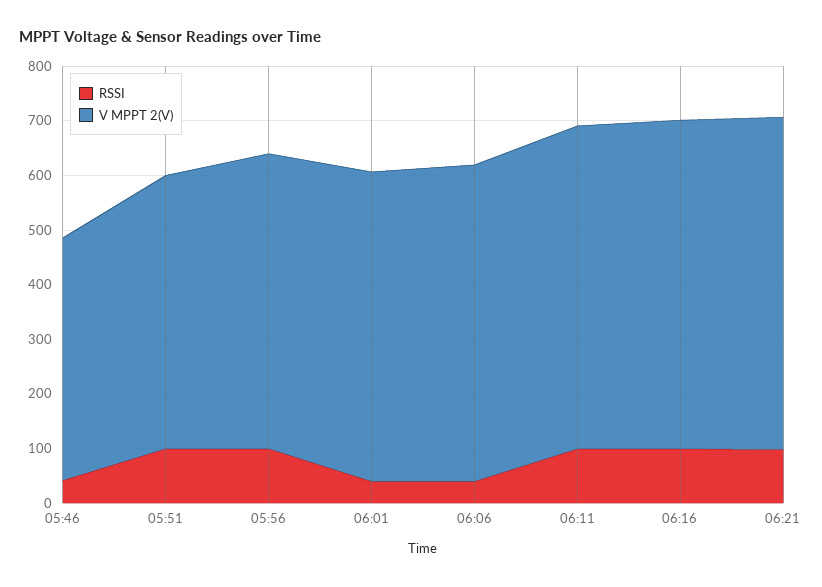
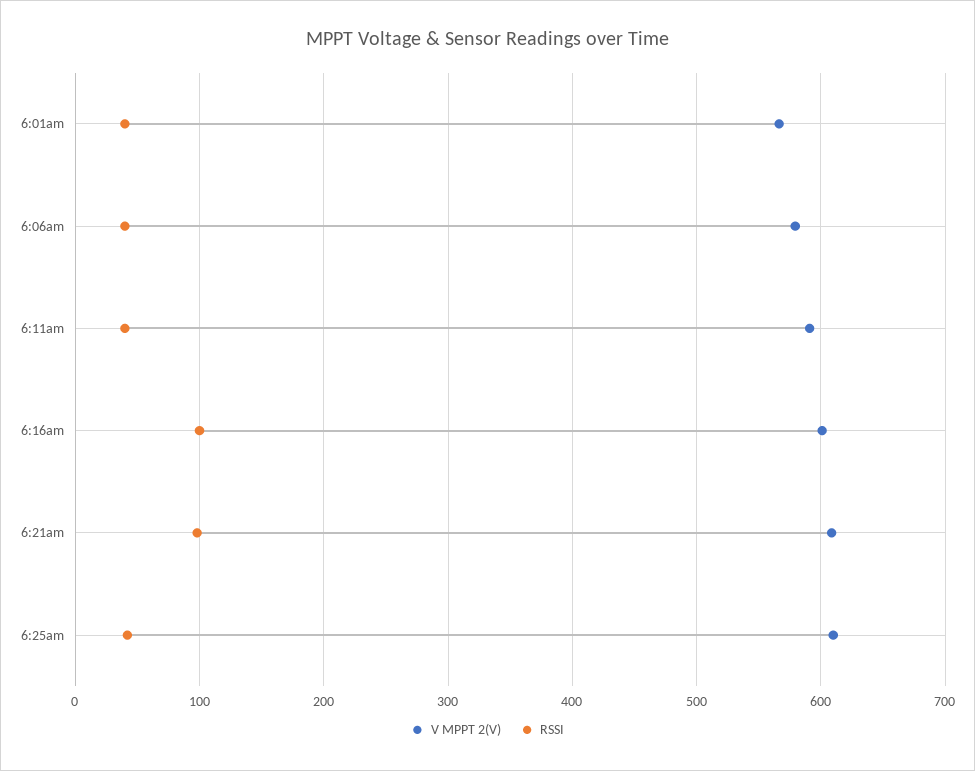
RSSI, 05:46: 40 -> none
V MPPT 2(V), 05:46: 440 -> none
RSSI, 05:51: 100 -> none
V MPPT 2(V), 05:51: 500 -> none
RSSI, 05:56: 100 -> none
V MPPT 2(V), 05:56: 540 -> none
RSSI, 06:11: 100 -> 40
V MPPT 2(V), 6:25am: none -> 610
RSSI, 6:25am: none -> 40

